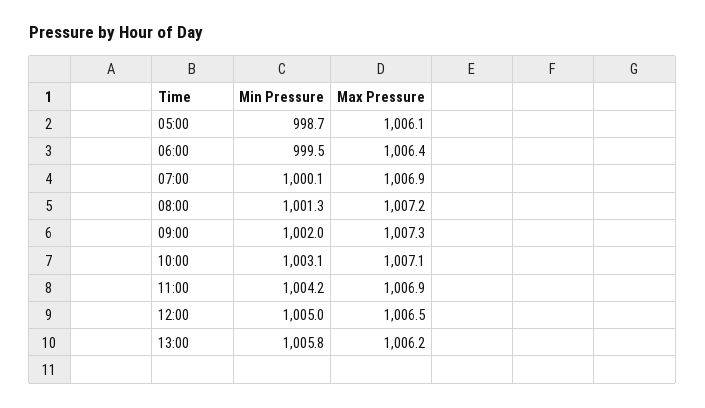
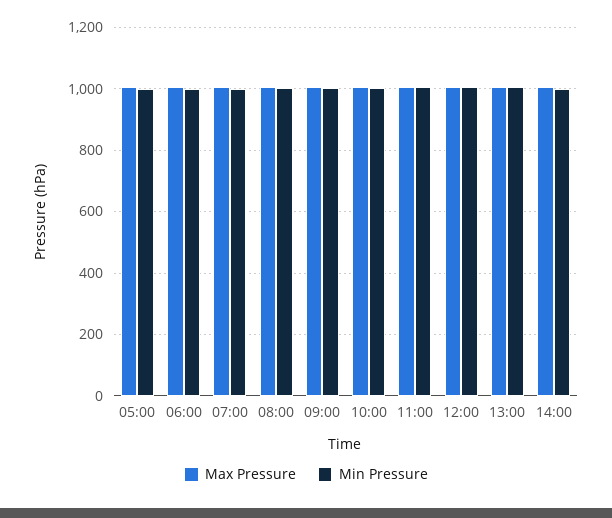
Max Pressure, 14:00: none -> 1000
Min Pressure, 14:00: none -> 1000

